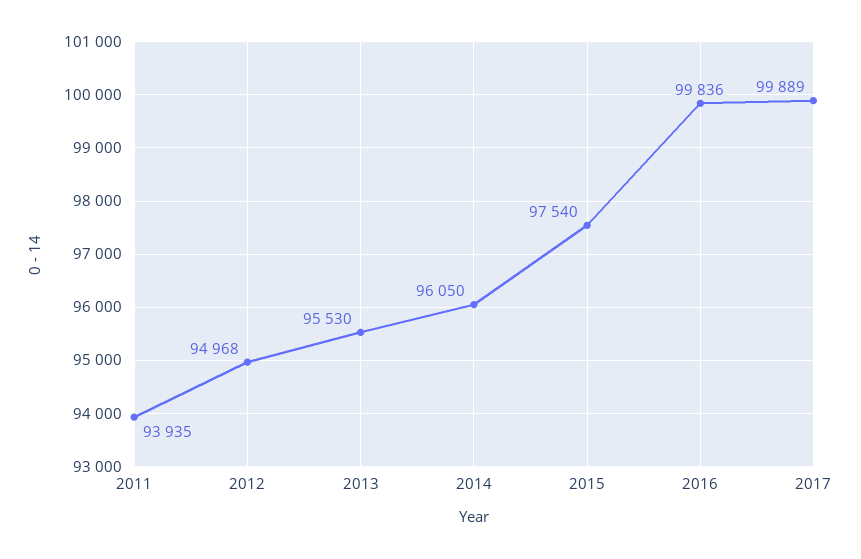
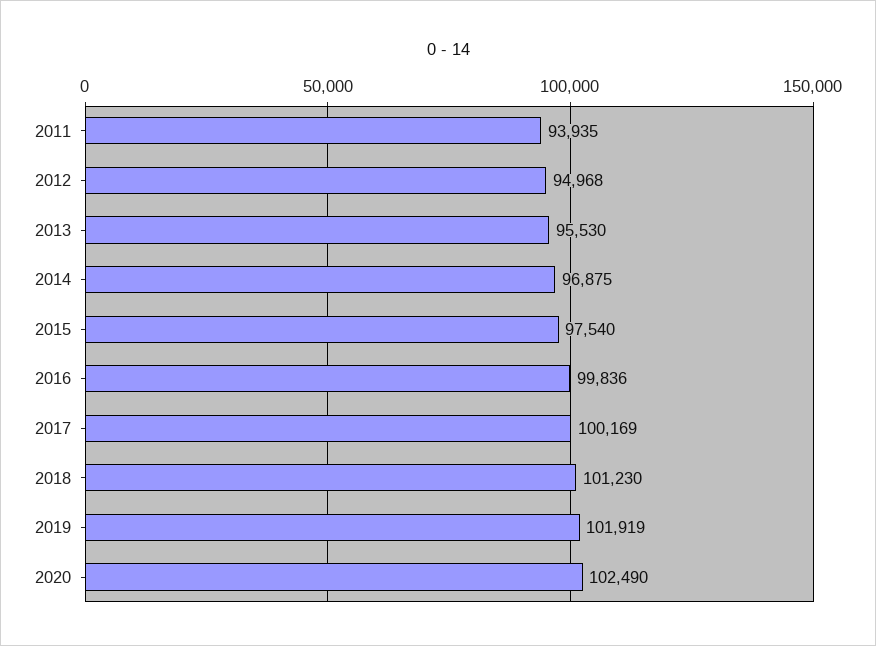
2014: 96050 -> 96875
2017: 99889 -> 100169
2018: none -> 101230
2019: none -> 101919
2020: none -> 102490

